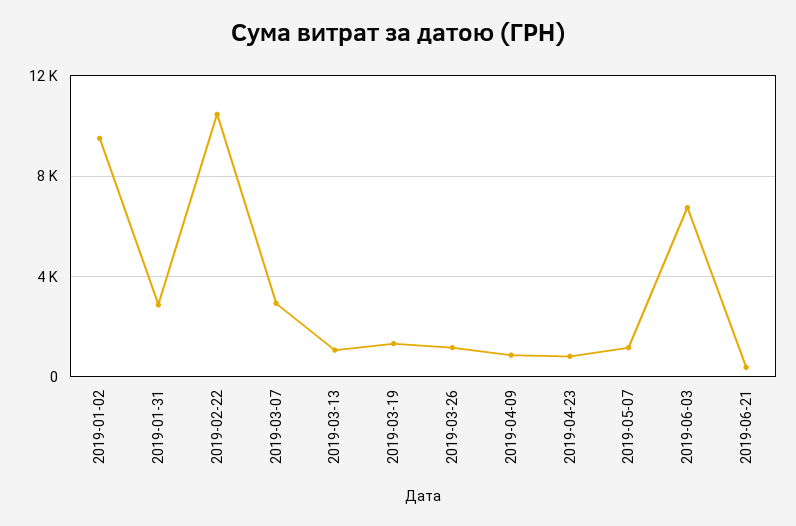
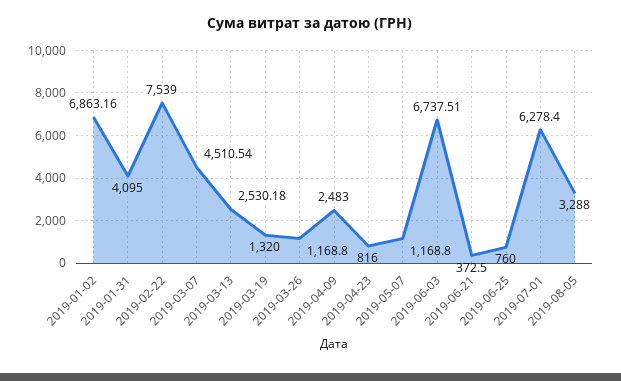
2019-01-02: 9500 -> 6863.16
2019-01-31: 3000 -> 4095
2019-02-22: 10500 -> 7539
2019-03-07: 3000 -> 4510.54
2019-03-13: 1000 -> 2530.18
2019-04-09: 1000 -> 2483
2019-06-25: none -> 760
2019-07-01: none -> 6278.4
2019-08-05: none -> 3288

